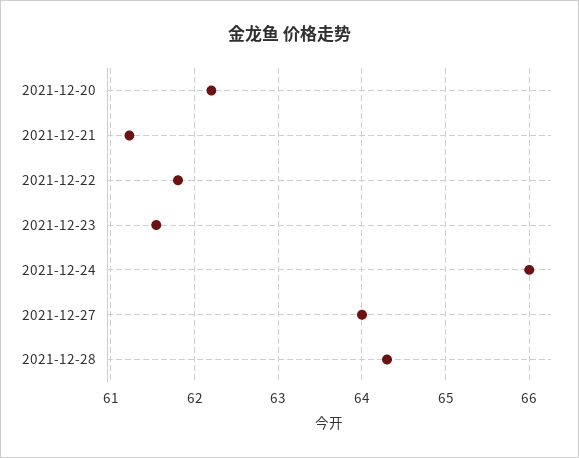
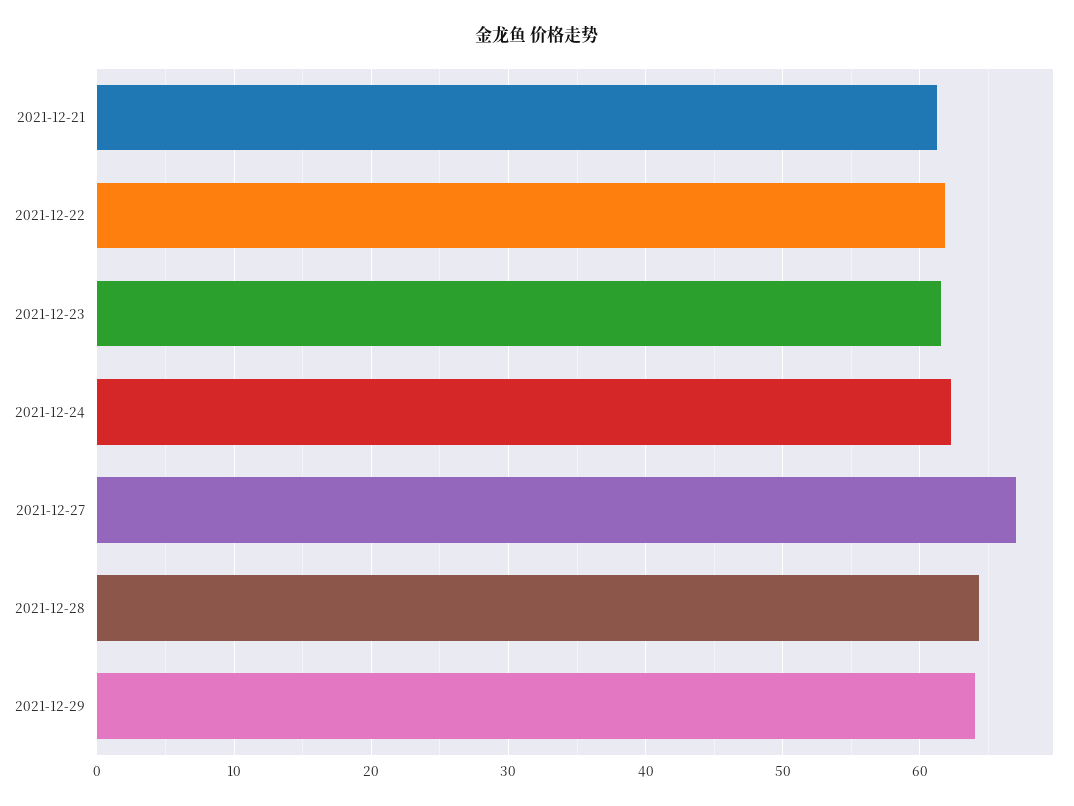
2021-12-20: 62.2 -> none
2021-12-24: 66 -> 62
2021-12-27: 64 -> 67
2021-12-29: none -> 64

